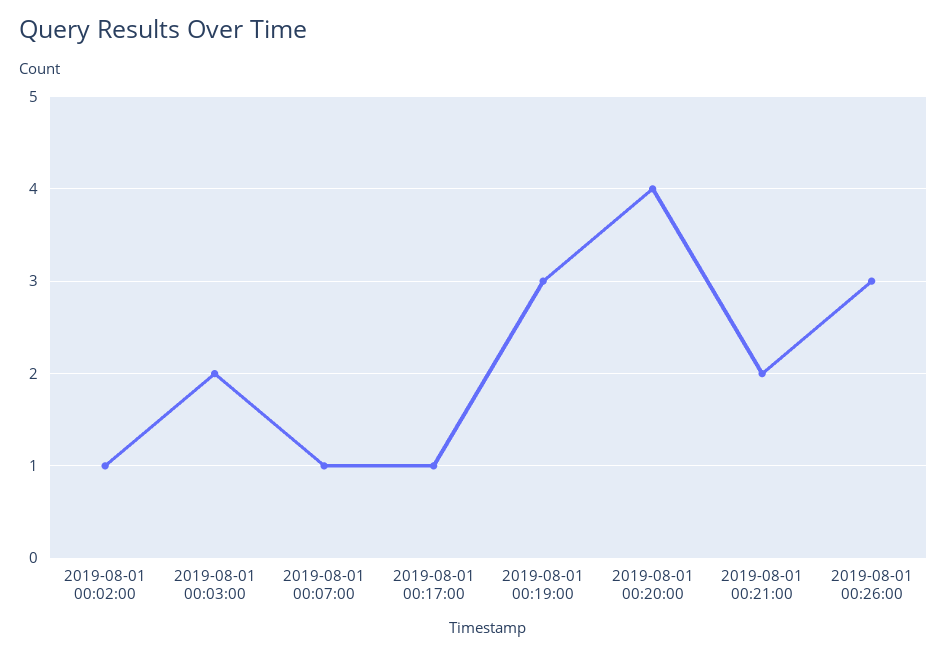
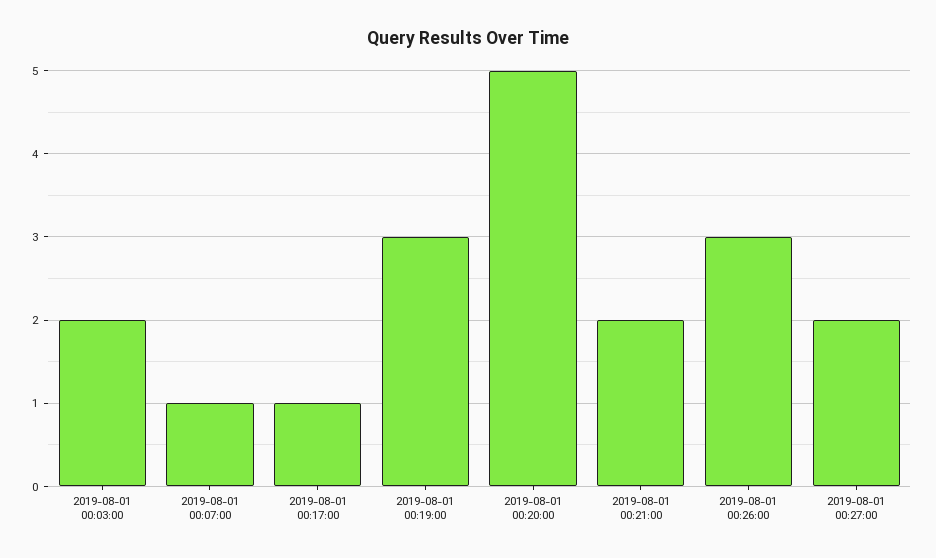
2019-08-01 00:02:00: 1 -> none
2019-08-01 00:20:00: 4 -> 5
2019-08-01 00:27:00: none -> 2

